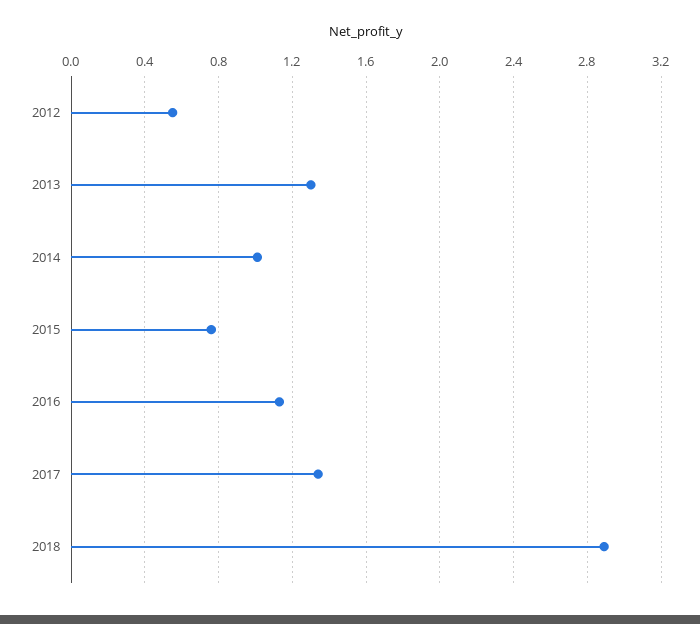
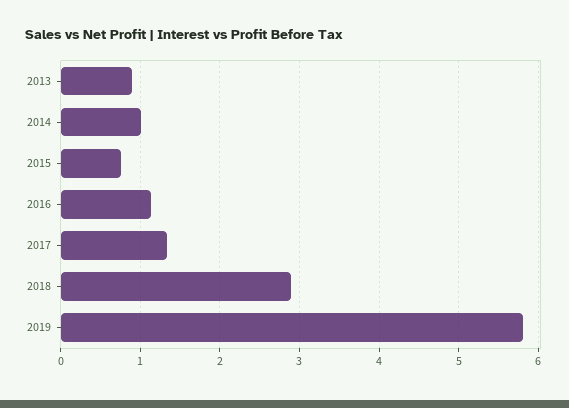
2012: 0.55 -> none
2013: 1.3 -> 0.9
2019: none -> 5.8

